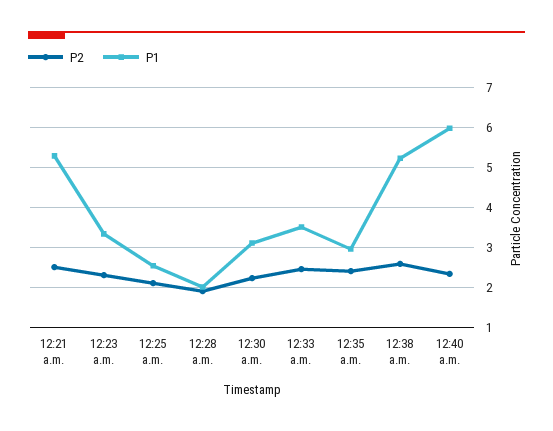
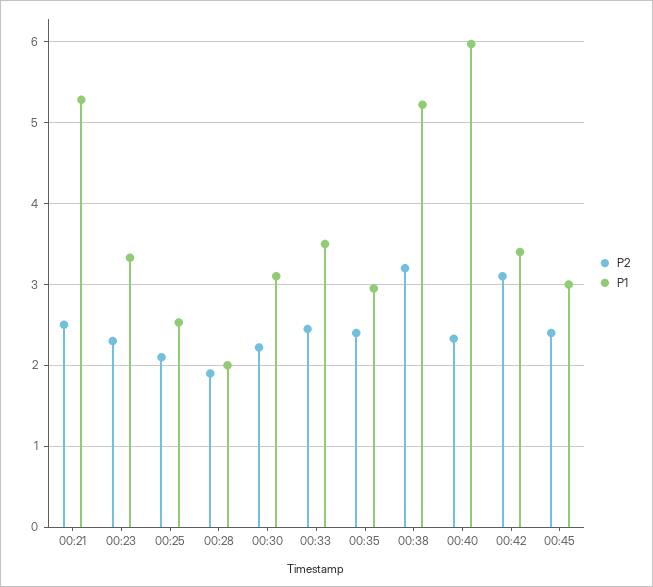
P2, 12:38 a.m.: 2.6 -> 3.2
P2, 00:42: none -> 3.1
P1, 00:42: none -> 3.4
P2, 00:45: none -> 2.4
P1, 00:45: none -> 3

